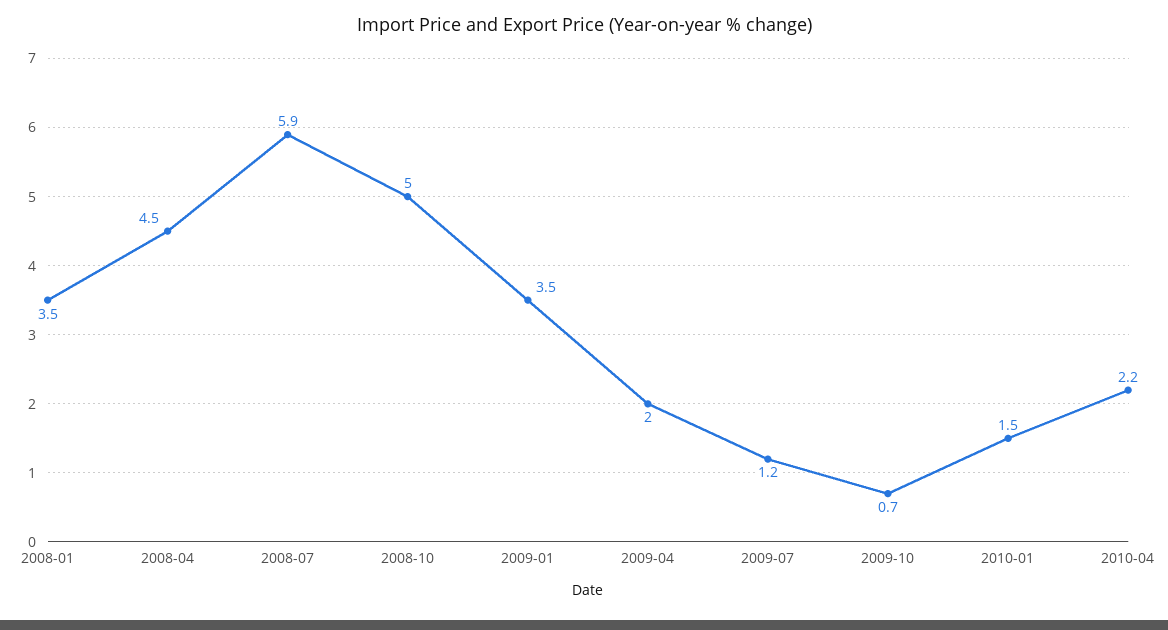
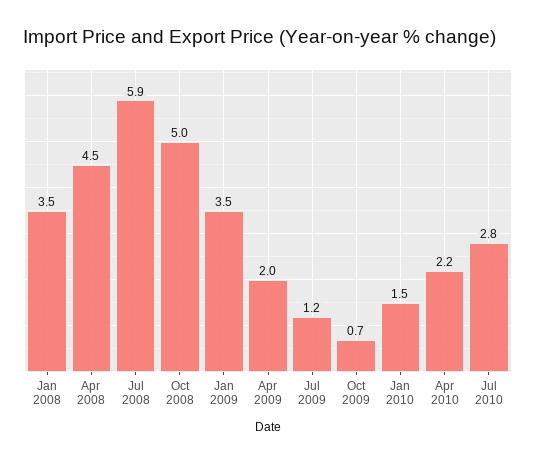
Jul 2010: none -> 2.8

